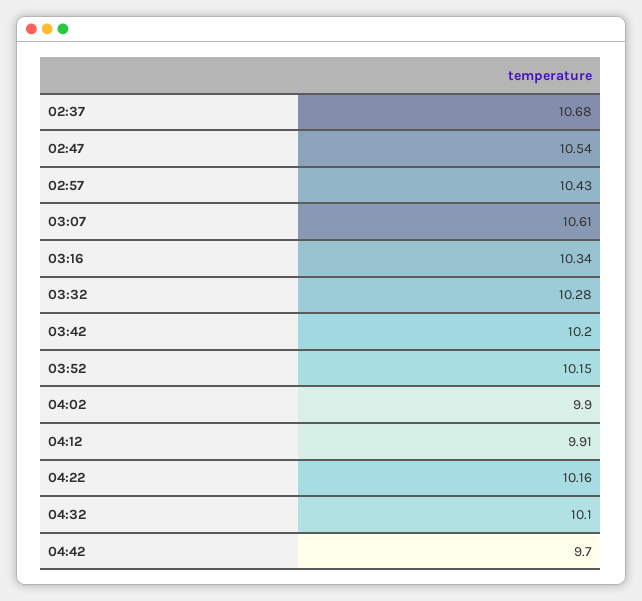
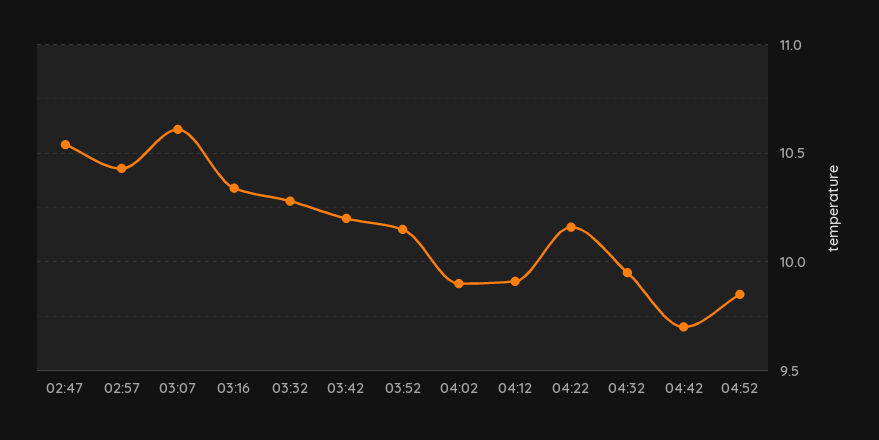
02:37: 10.68 -> none
04:32: 10.1 -> 9.95
04:52: none -> 9.85

